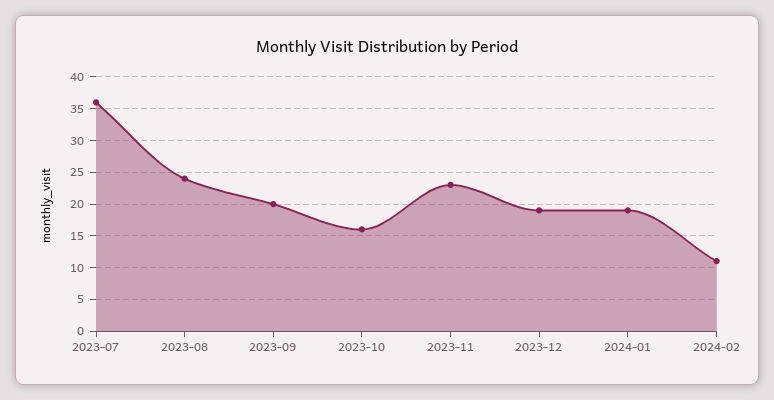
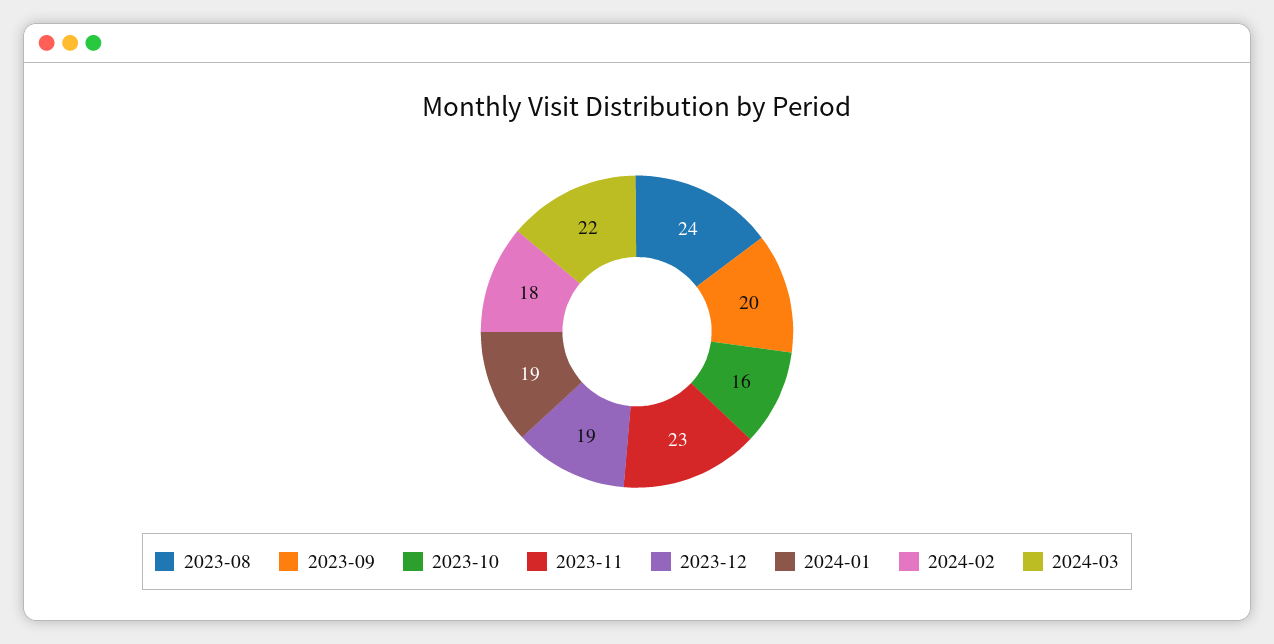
2023-07: 36 -> none
2024-02: 11 -> 18
2024-03: none -> 22

